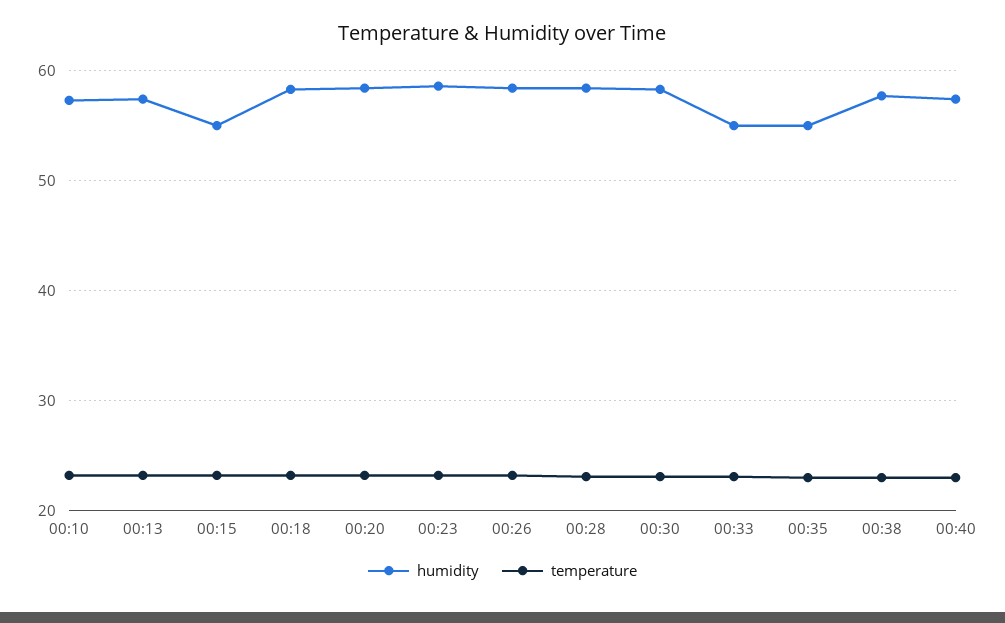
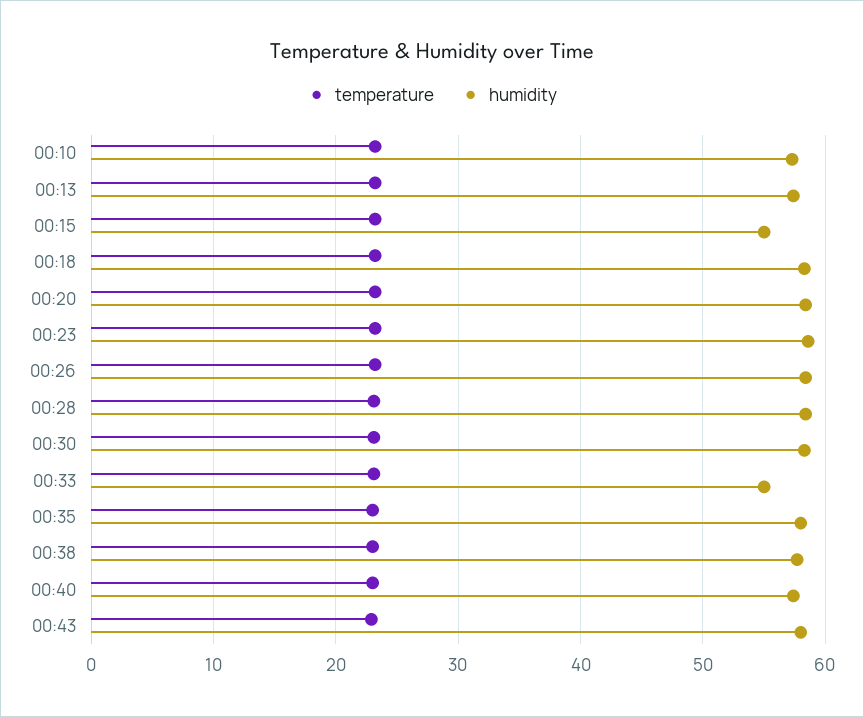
humidity, 00:35: 55 -> 58
temperature, 00:43: none -> 23
humidity, 00:43: none -> 58

